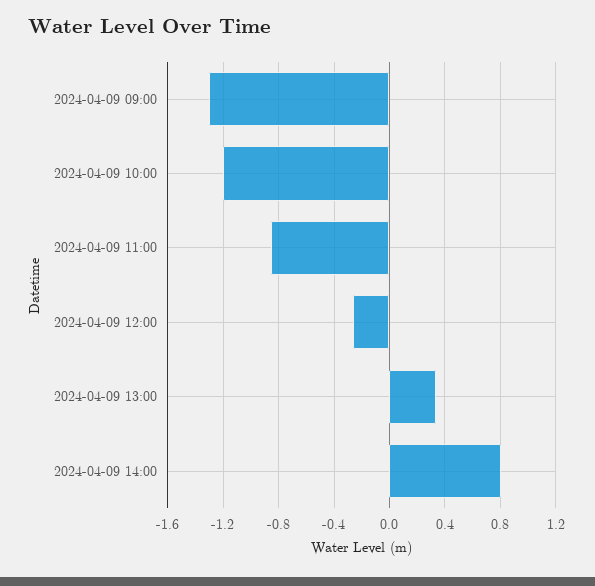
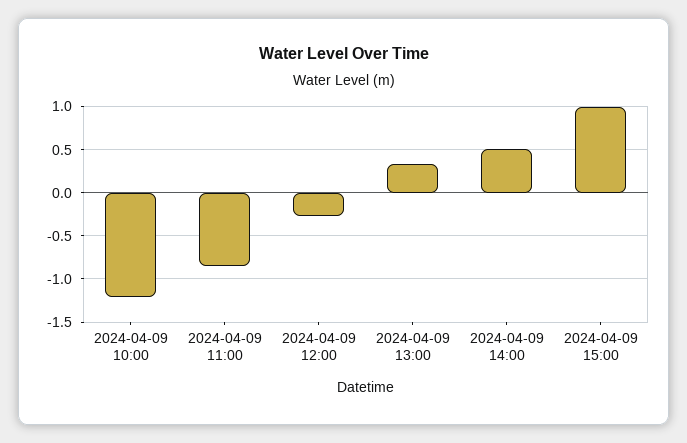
2024-04-09 09:00: -1.3 -> none
2024-04-09 14:00: 0.8 -> 0.5
2024-04-09 15:00: none -> 1

